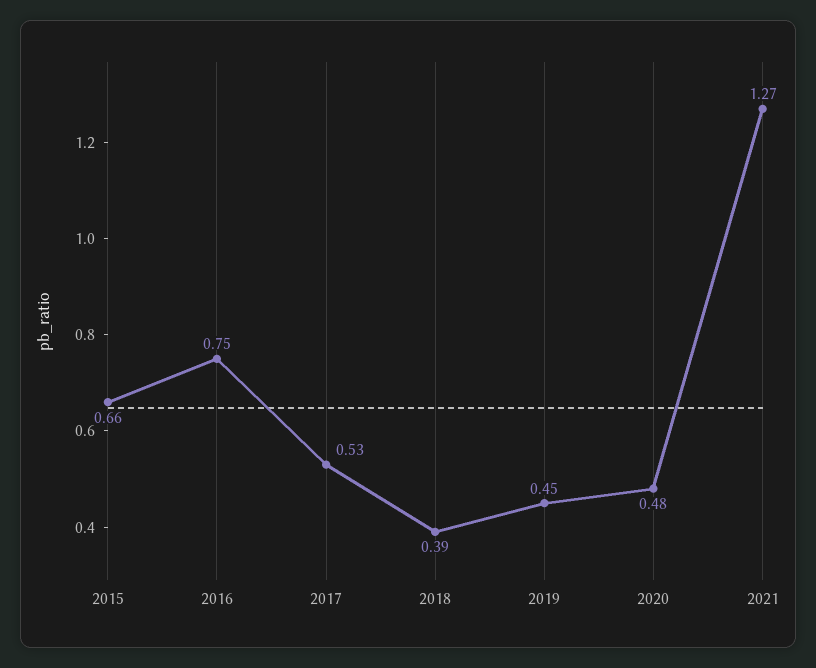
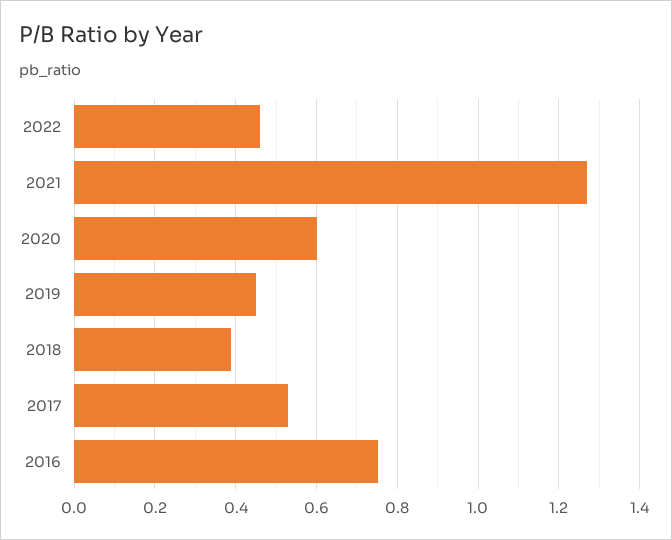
2015: 0.66 -> none
2020: 0.48 -> 0.6
2022: none -> 0.46

